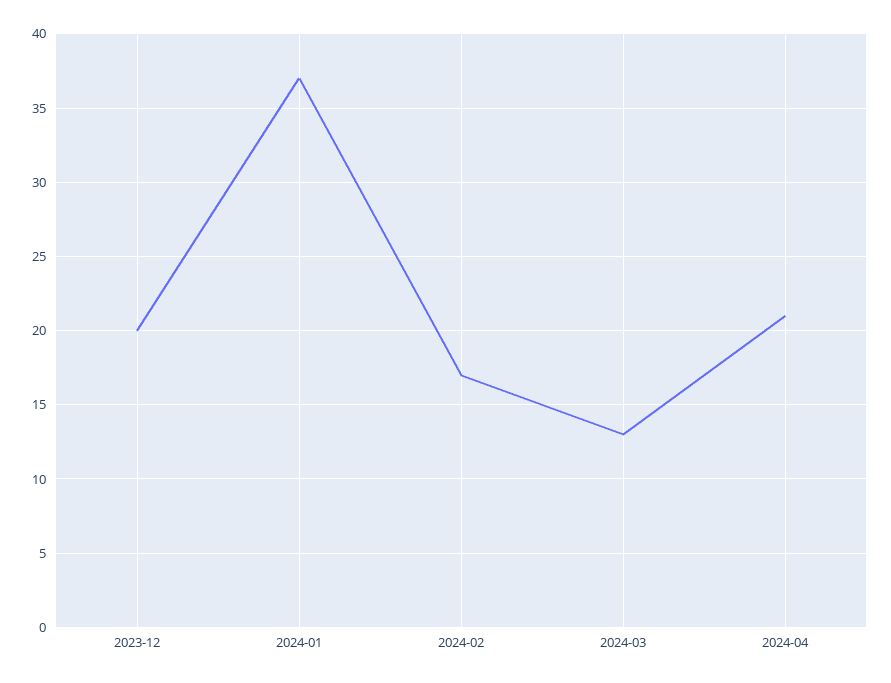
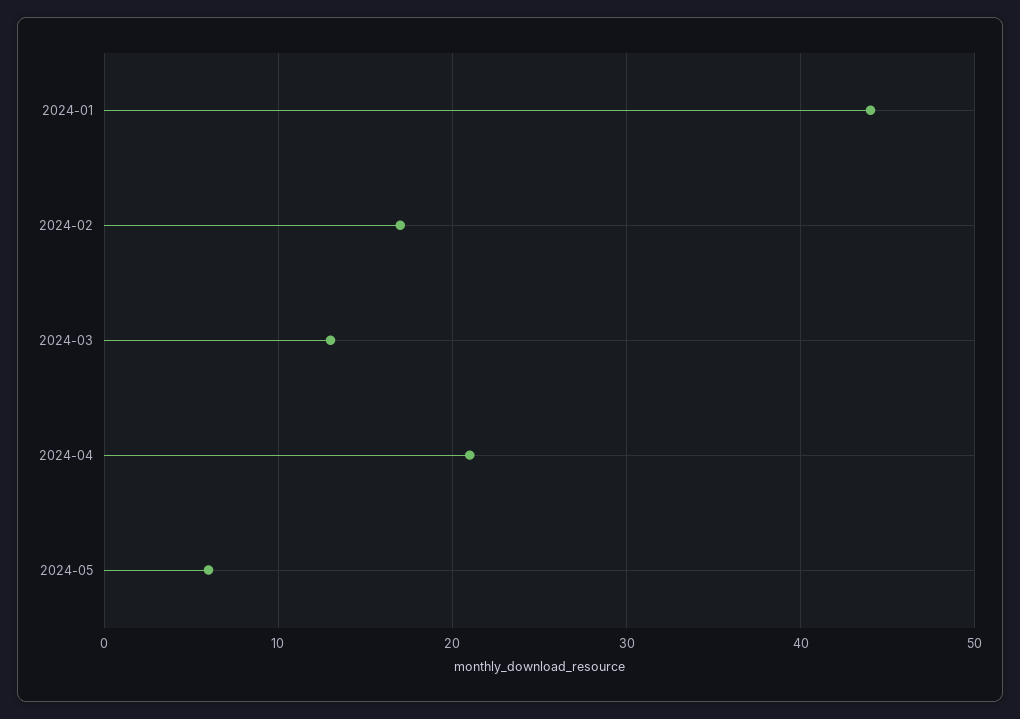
2023-12: 20 -> none
2024-01: 37 -> 44
2024-05: none -> 6

